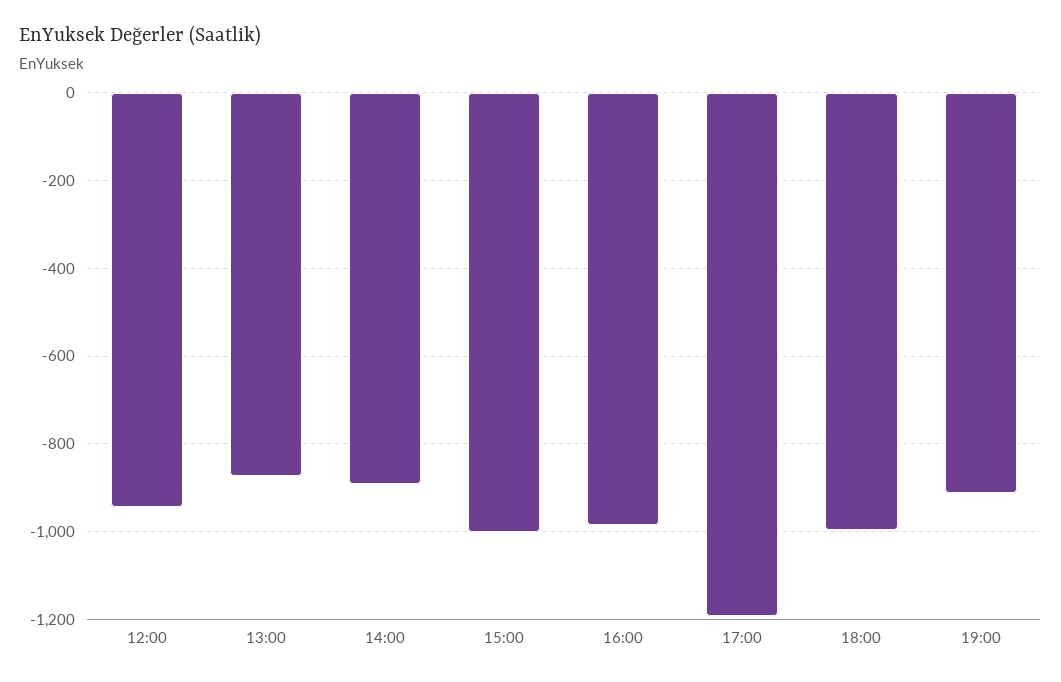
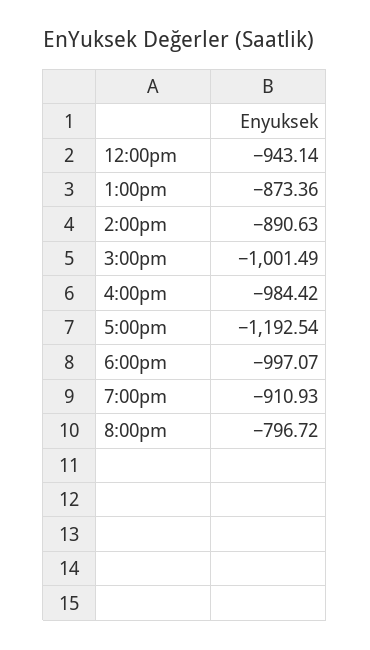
8:00pm: none -> -796.72

